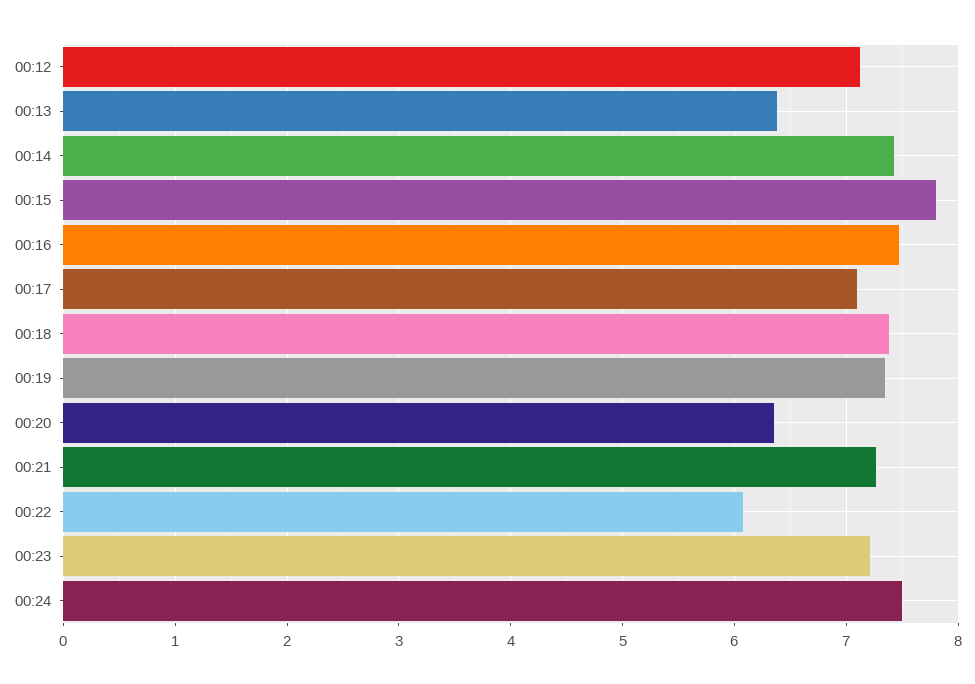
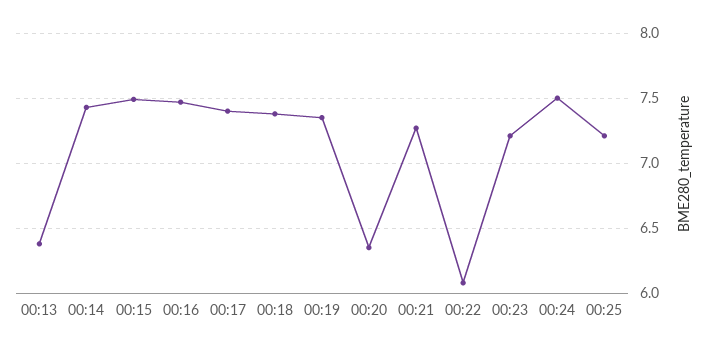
00:12: 7.1 -> none
00:15: 7.8 -> 7.5
00:17: 7.1 -> 7.4
00:25: none -> 7.2

